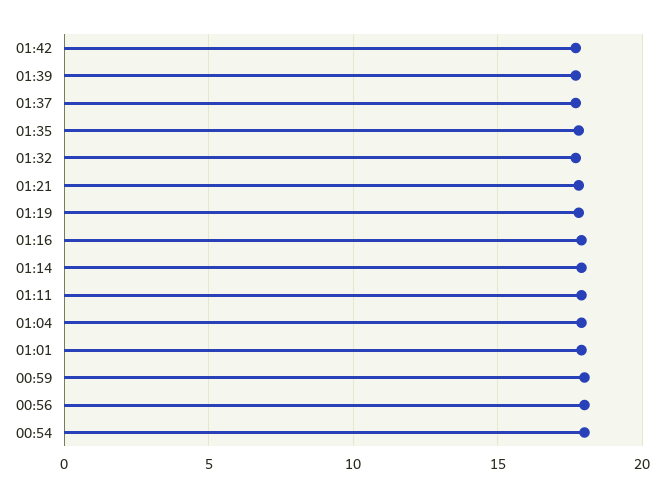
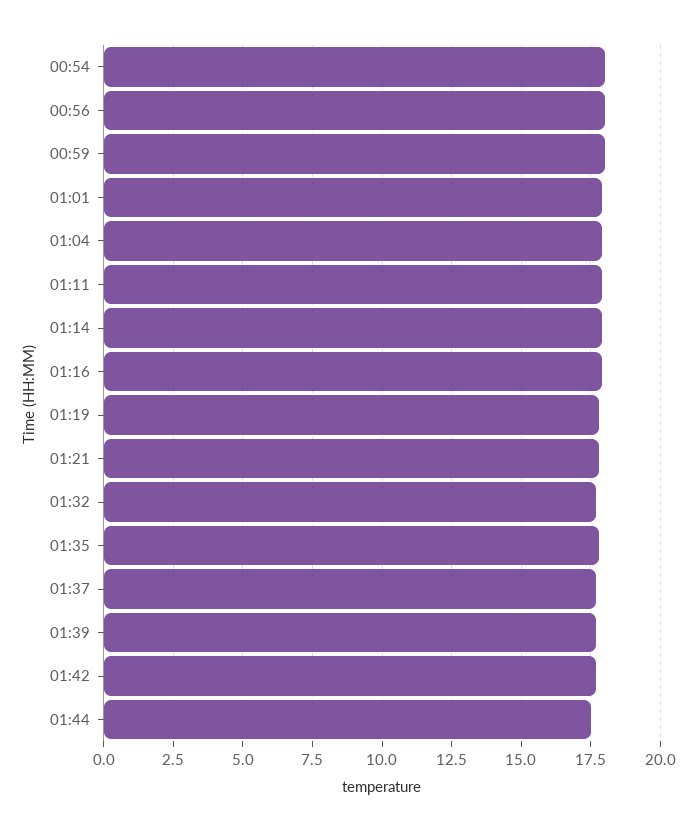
01:44: none -> 17.5

